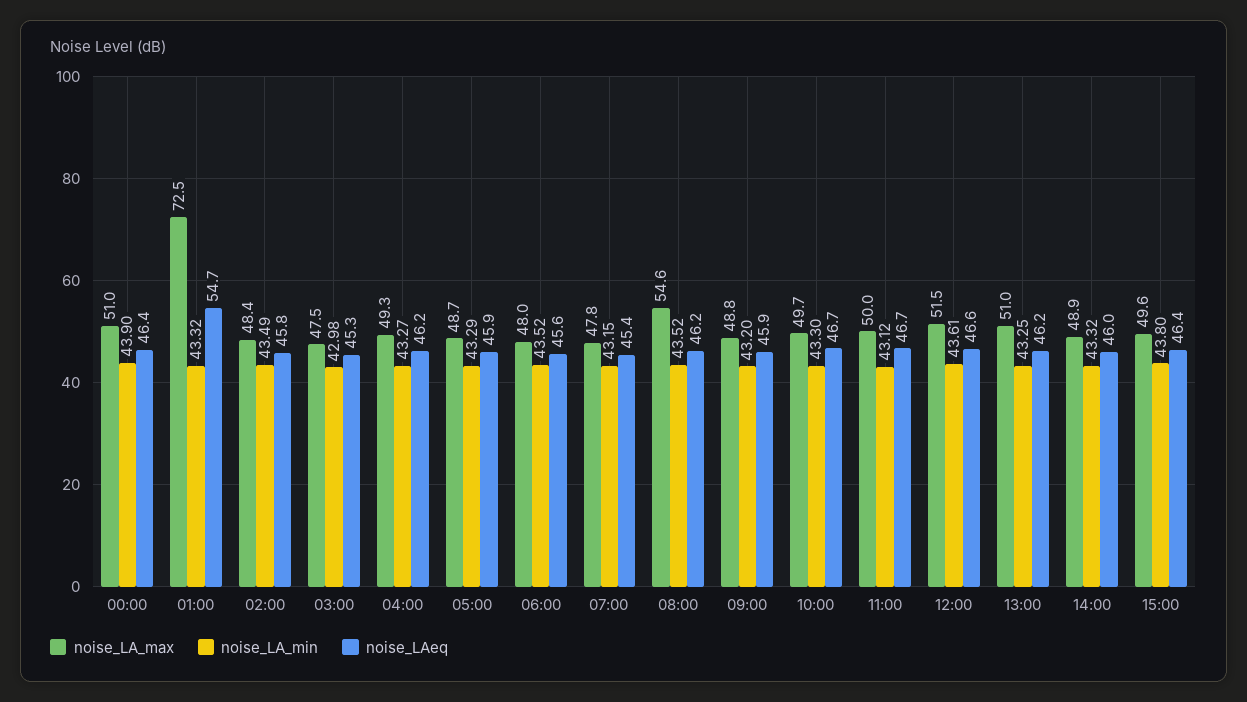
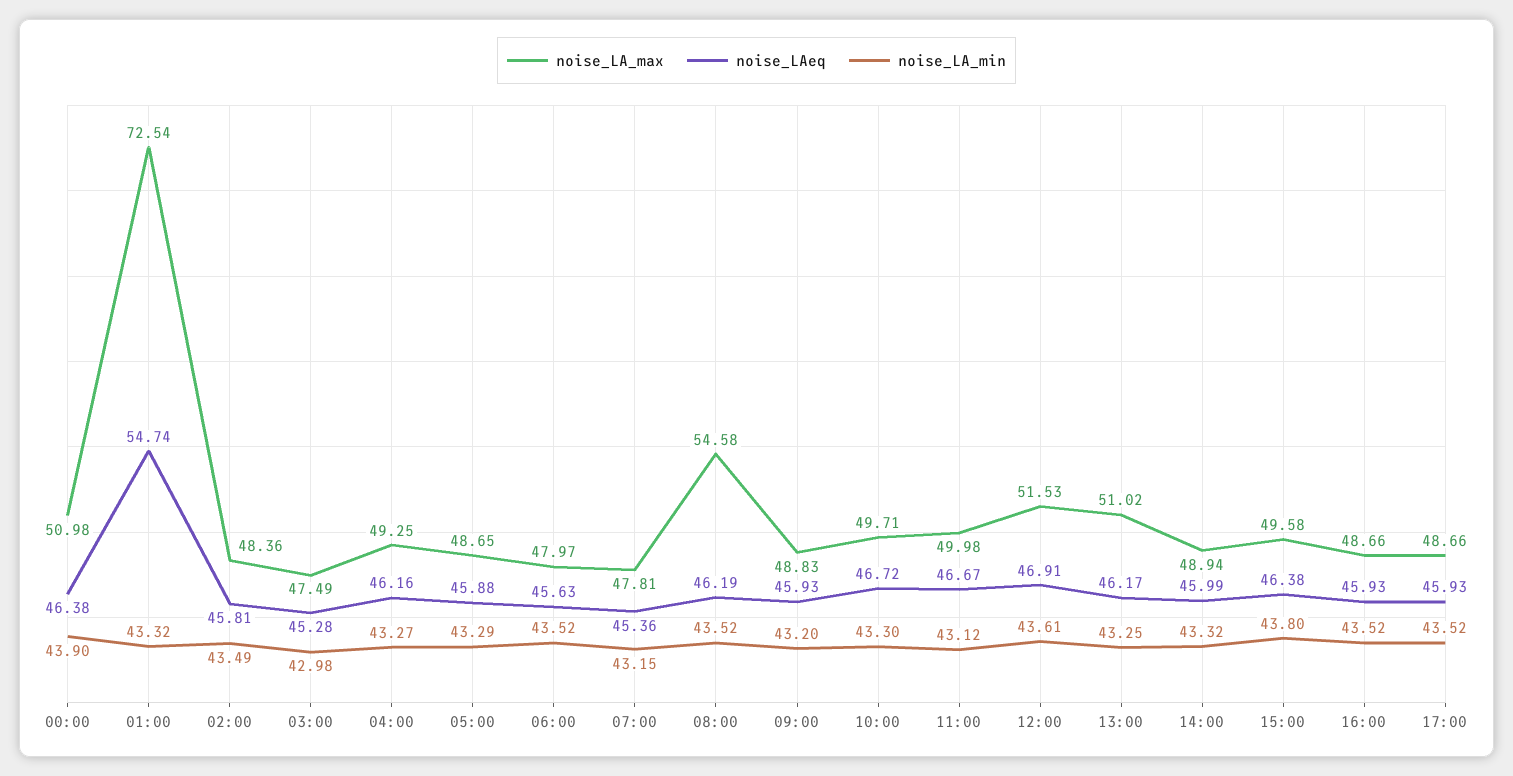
noise_LAeq, 12:00: 46.6 -> 46.91
noise_LA_max, 16:00: none -> 48.66
noise_LAeq, 16:00: none -> 45.93
noise_LA_min, 16:00: none -> 43.52
noise_LA_max, 17:00: none -> 48.66
noise_LAeq, 17:00: none -> 45.93
noise_LA_min, 17:00: none -> 43.52

